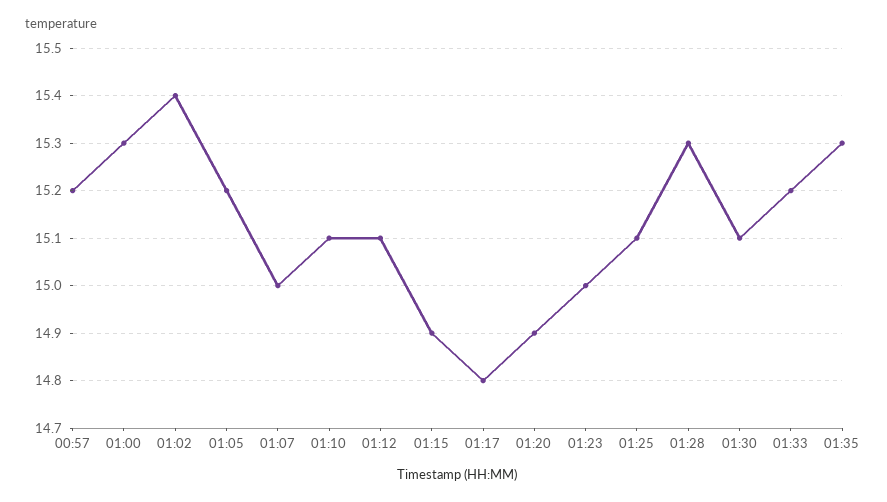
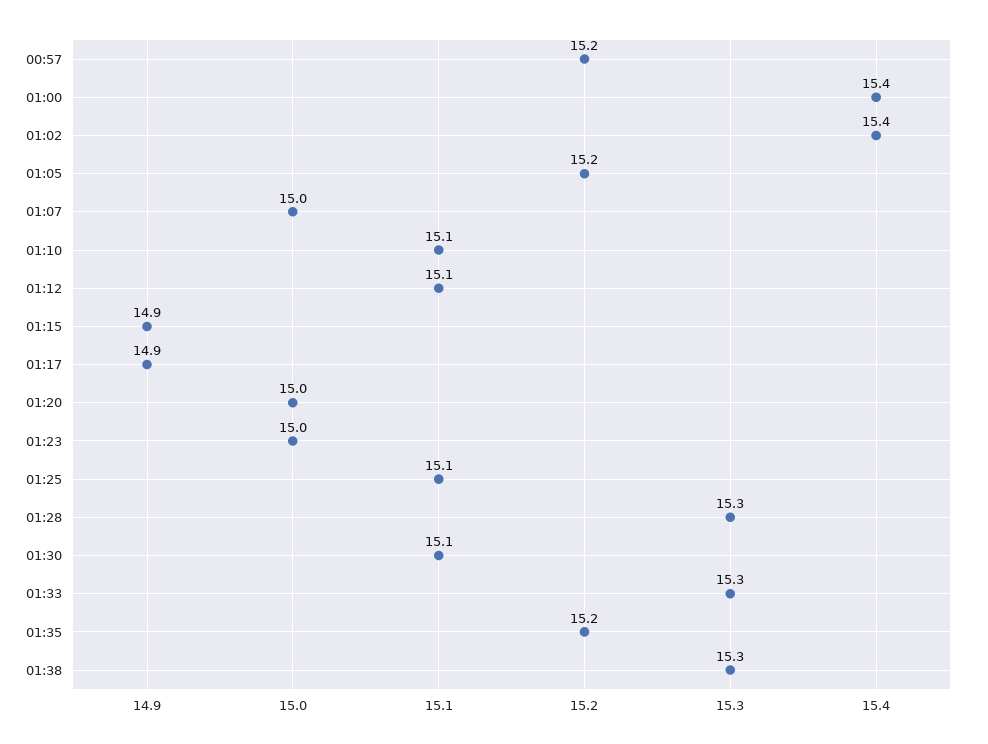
01:00: 15.3 -> 15.4
01:17: 14.8 -> 14.9
01:20: 14.9 -> 15
01:33: 15.2 -> 15.3
01:35: 15.3 -> 15.2
01:38: none -> 15.3

